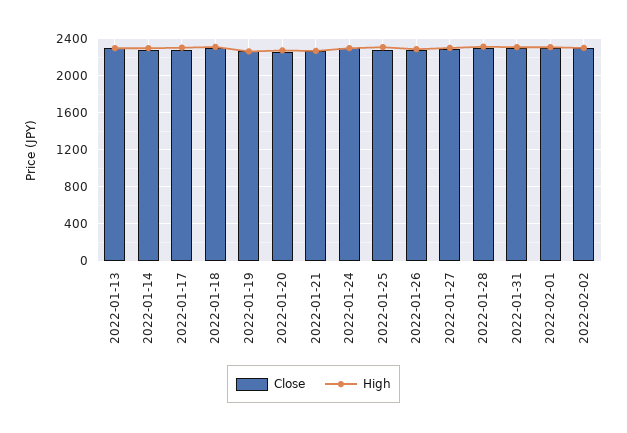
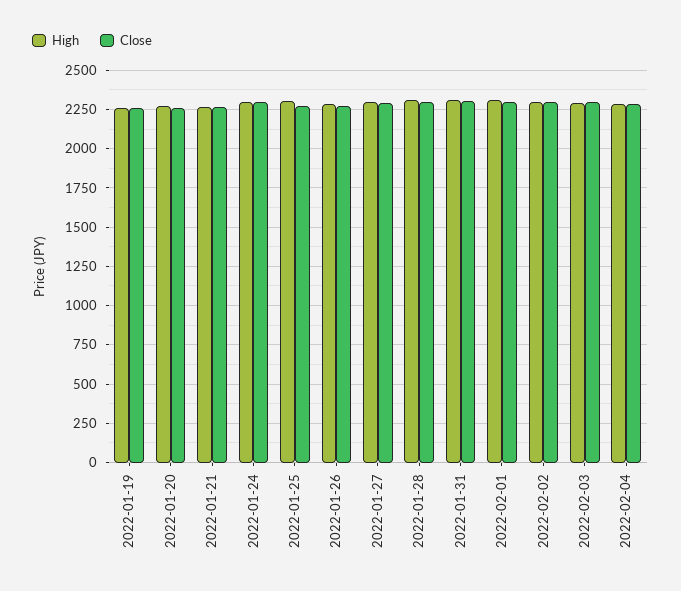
Close, 2022-01-13: 2300 -> none
High, 2022-01-13: 2300 -> none
Close, 2022-01-14: 2300 -> none
High, 2022-01-14: 2300 -> none
Close, 2022-01-17: 2300 -> none
High, 2022-01-17: 2300 -> none
Close, 2022-01-18: 2300 -> none
High, 2022-01-18: 2300 -> none
High, 2022-02-03: none -> 2300
Close, 2022-02-03: none -> 2300
High, 2022-02-04: none -> 2300
Close, 2022-02-04: none -> 2300

